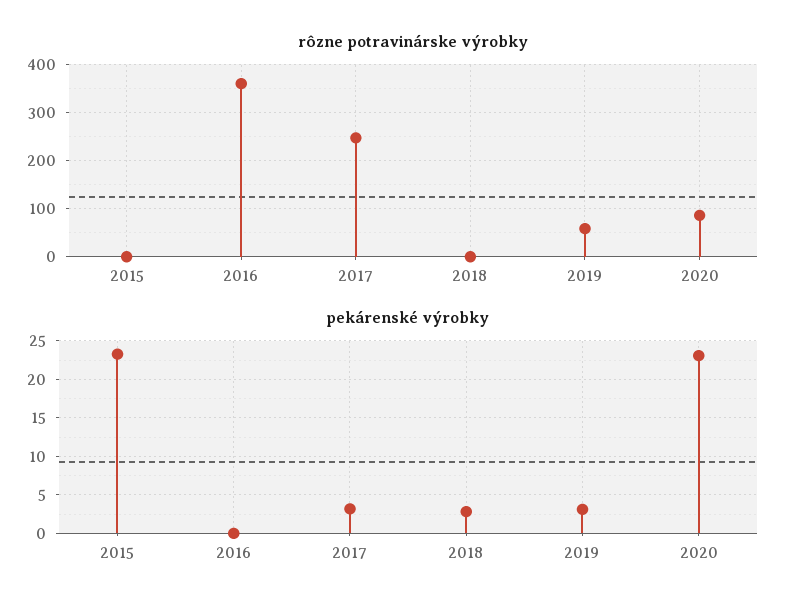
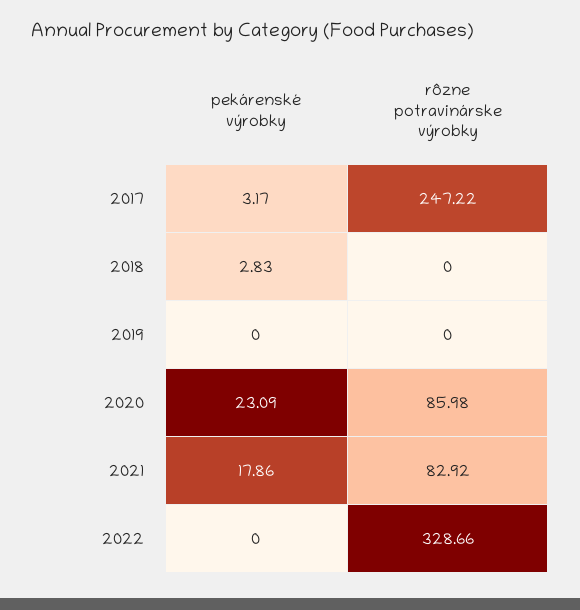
rôzne potravinárske výrobky, 2015: 0 -> none
rôzne potravinárske výrobky, 2016: 360 -> none
rôzne potravinárske výrobky, 2019: 60 -> 0
pekárenské výrobky, 2015: 23 -> none
pekárenské výrobky, 2016: 0 -> none
pekárenské výrobky, 2019: 3 -> 0
pekárenské výrobky, 2021: none -> 17.86
rôzne potravinárske výrobky, 2021: none -> 82.92
pekárenské výrobky, 2022: none -> 0
rôzne potravinárske výrobky, 2022: none -> 328.66

